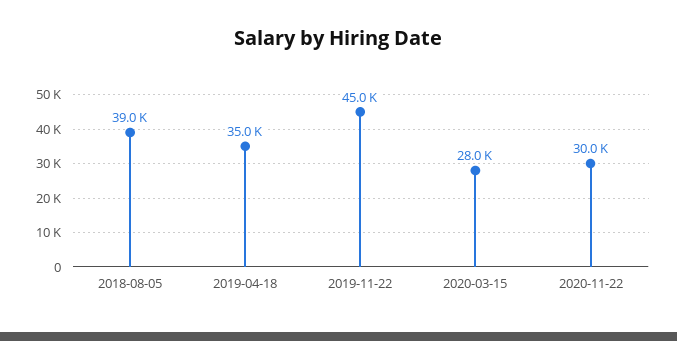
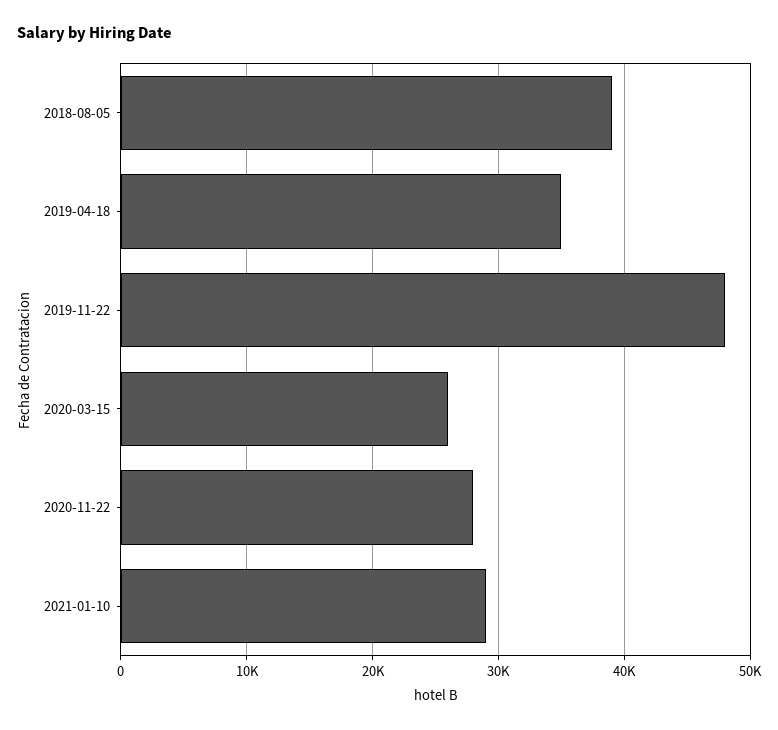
2019-11-22: 45000 -> 48000
2020-03-15: 28000 -> 26000
2020-11-22: 30000 -> 28000
2021-01-10: none -> 29000

